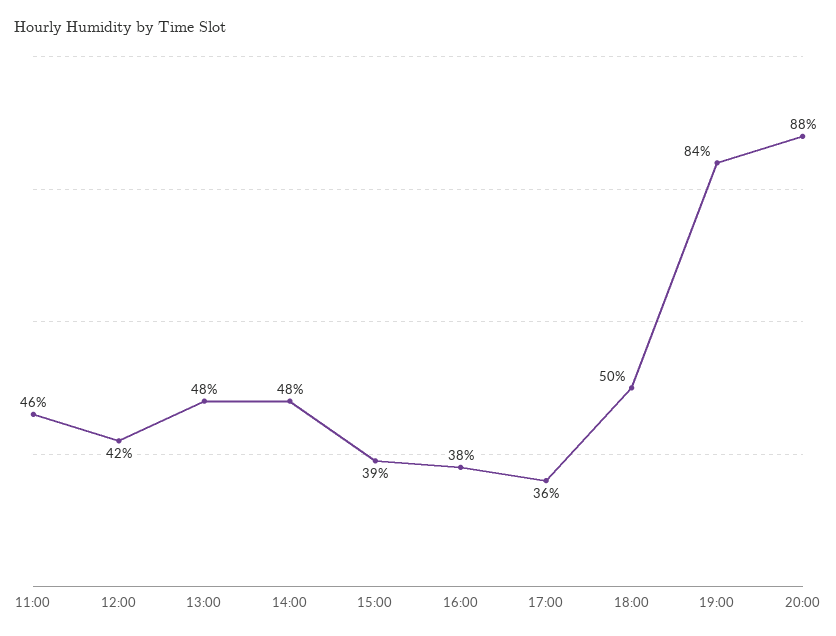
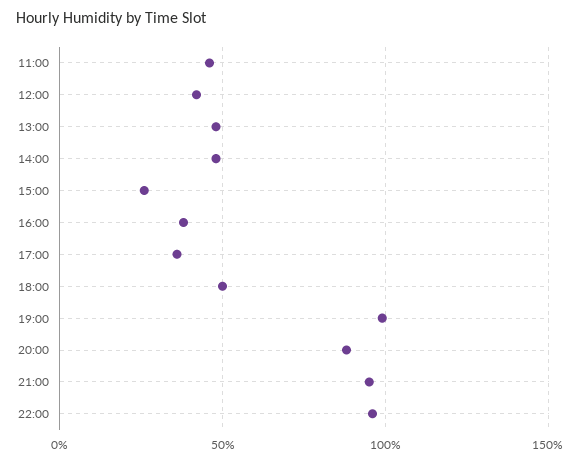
15:00: 39 -> 25
19:00: 84 -> 100
21:00: none -> 95
22:00: none -> 95

